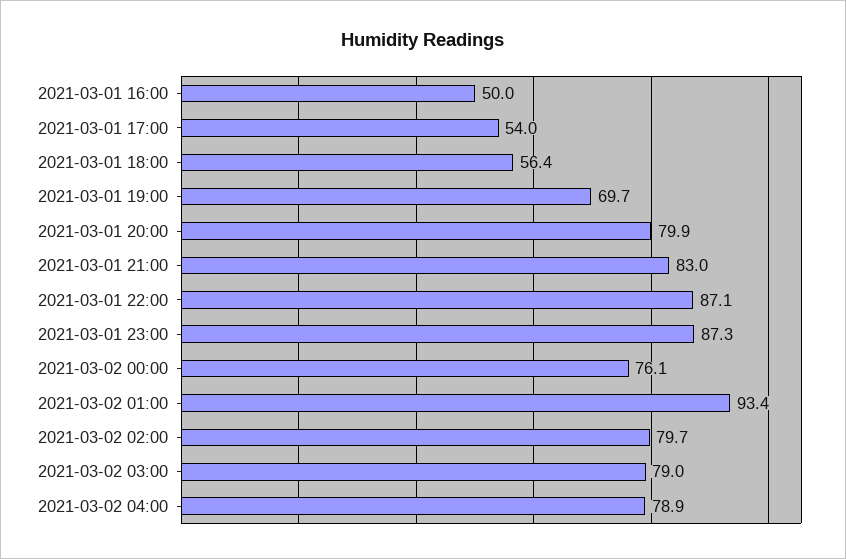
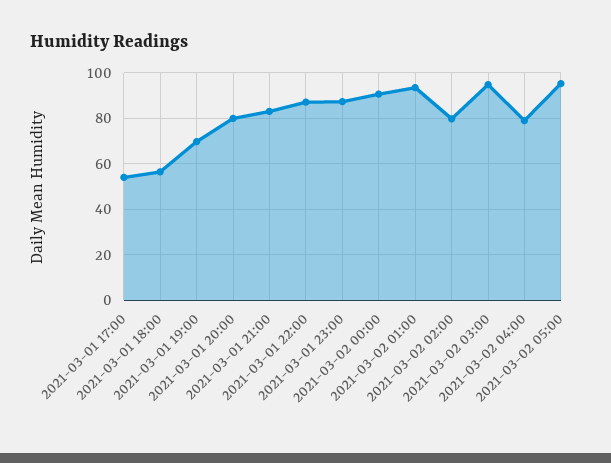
2021-03-01 16:00: 50 -> none
2021-03-02 00:00: 76.1 -> 90
2021-03-02 03:00: 79 -> 95
2021-03-02 05:00: none -> 95

